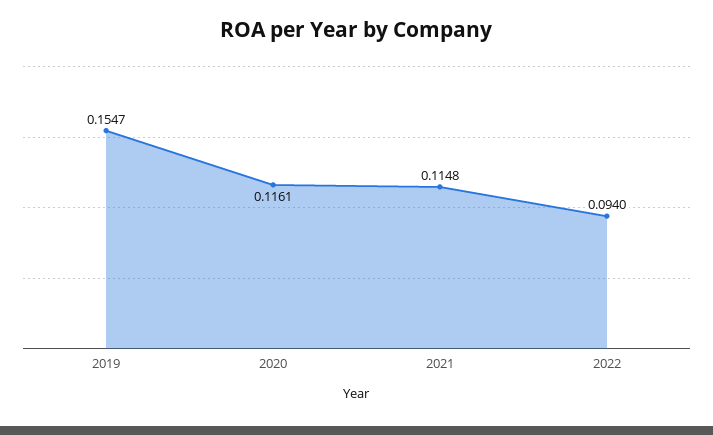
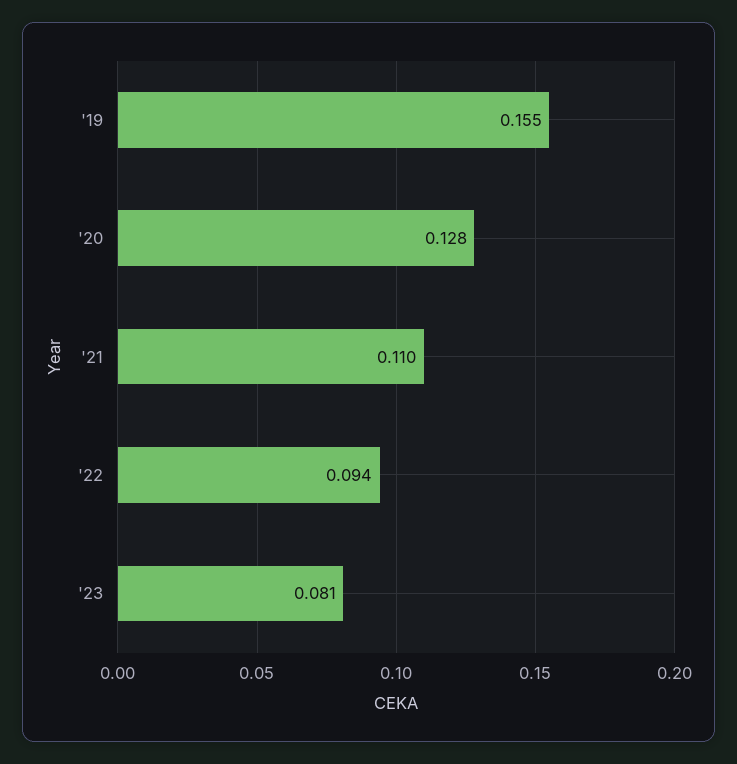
2020: 0.1161 -> 0.128
2021: 0.1148 -> 0.11
'23: none -> 0.081

